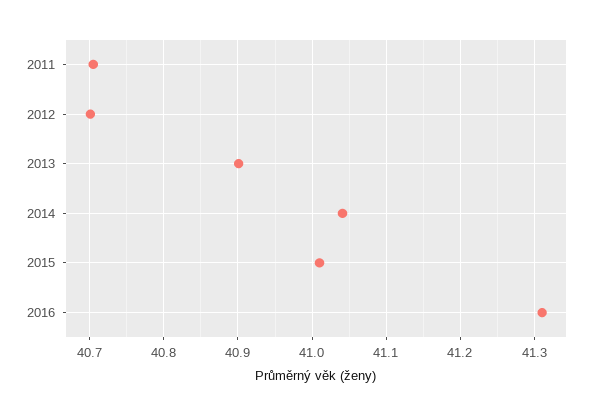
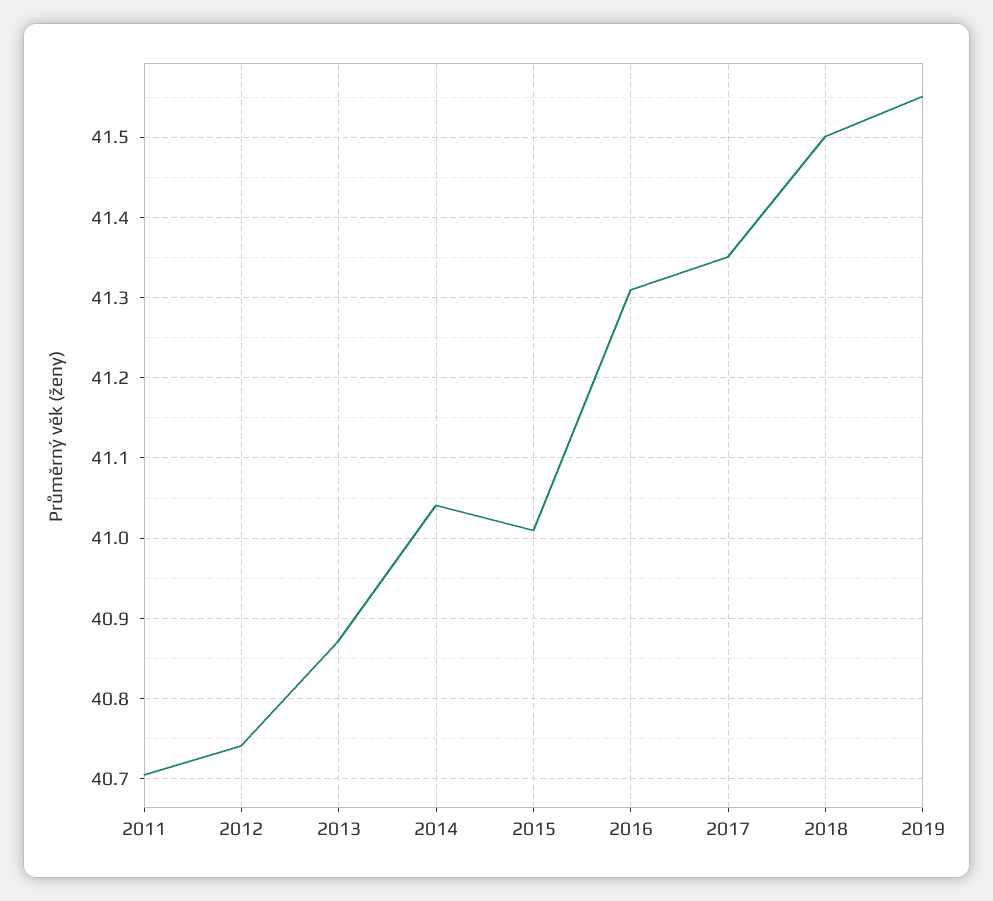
2012: 40.7 -> 40.74
2013: 40.9 -> 40.87
2017: none -> 41.35
2018: none -> 41.5
2019: none -> 41.55

